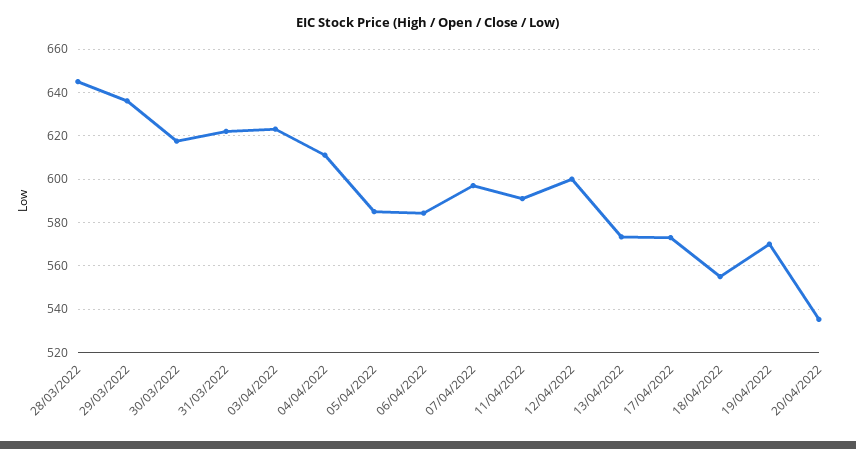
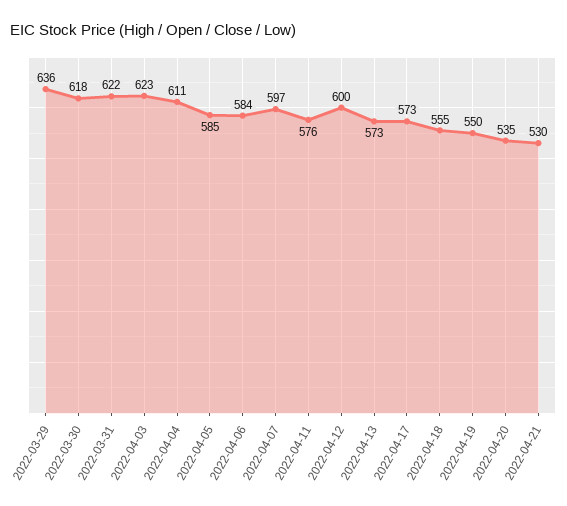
28/03/2022: 645 -> none
11/04/2022: 590 -> 576
19/04/2022: 570 -> 550
2022-04-21: none -> 530

